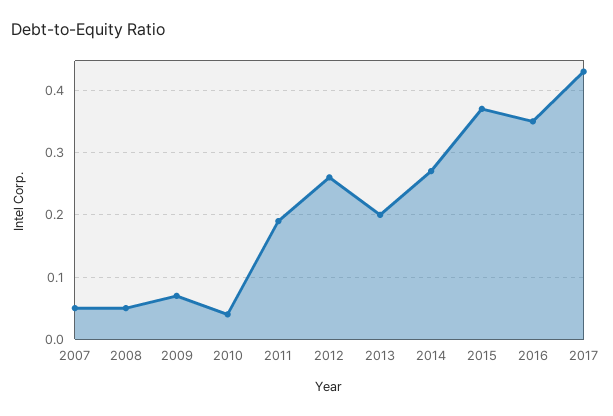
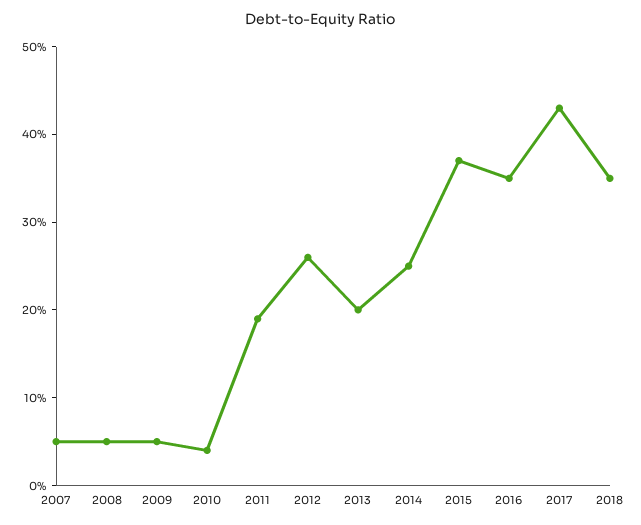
2009: 0.07 -> 0.05
2014: 0.27 -> 0.25
2018: none -> 0.35

